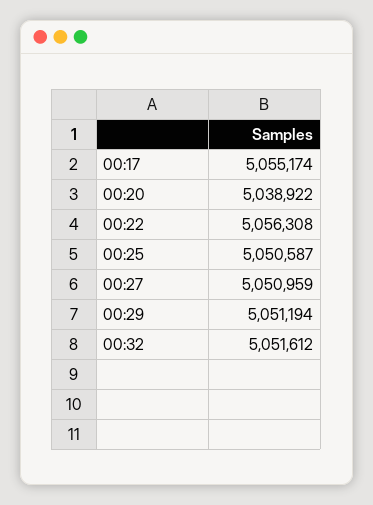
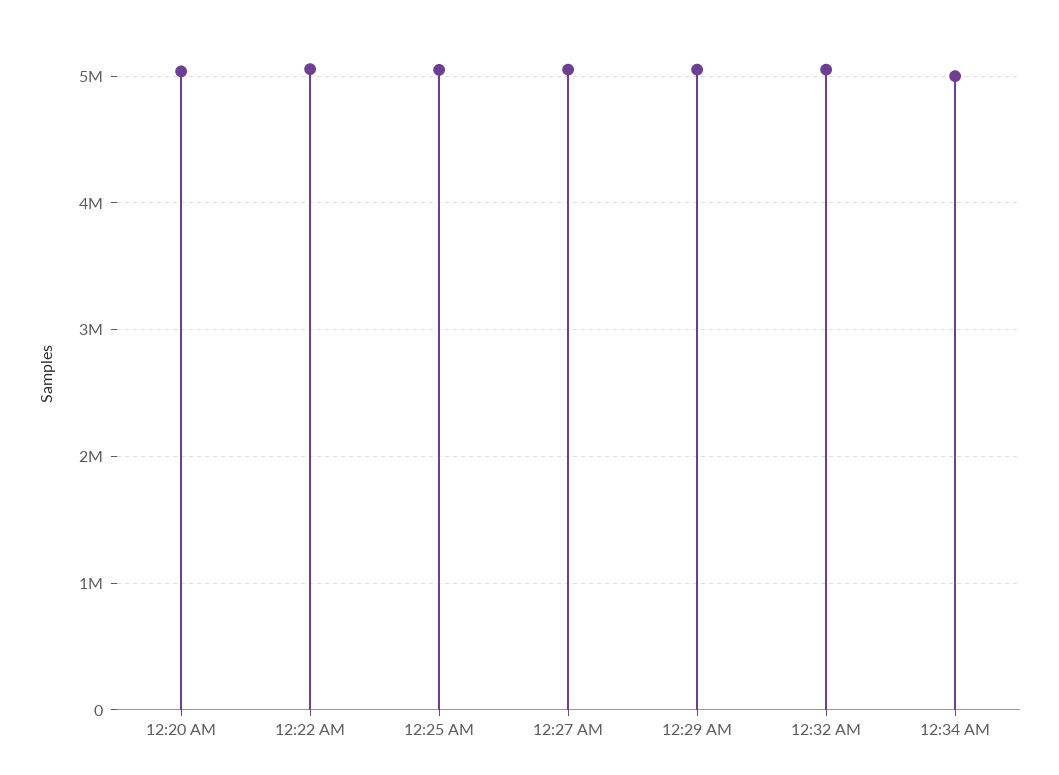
00:17: 5055174 -> none
12:34 AM: none -> 5000000

